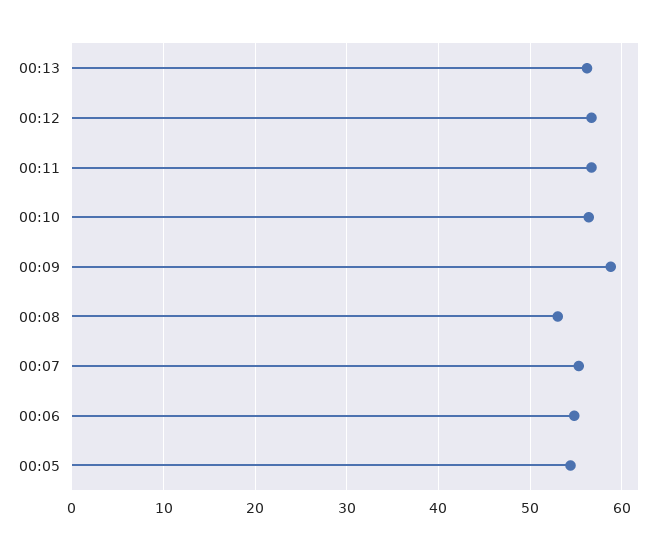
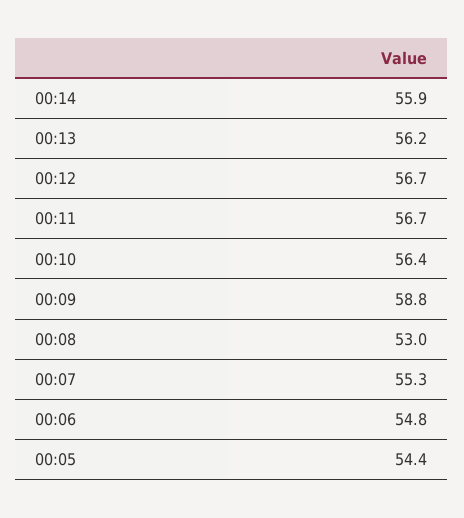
00:14: none -> 55.9

